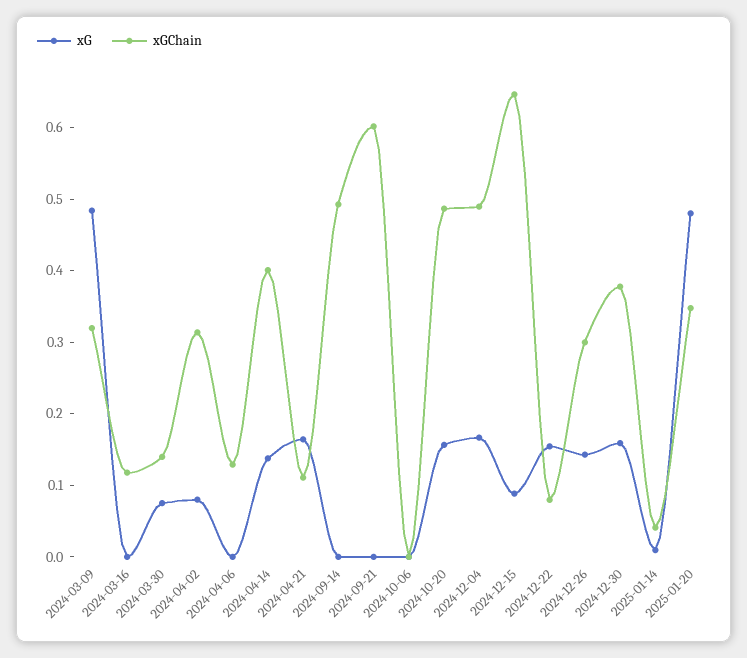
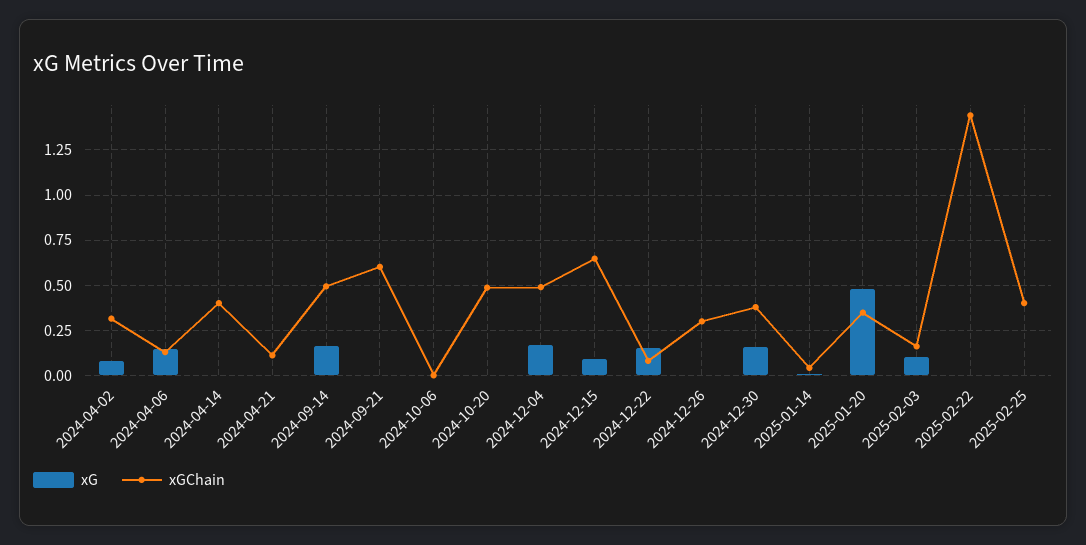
xG, 2024-03-09: 0.48 -> none
xGChain, 2024-03-09: 0.32 -> none
xG, 2024-03-16: 0 -> none
xGChain, 2024-03-16: 0.12 -> none
xG, 2024-03-30: 0.08 -> none
xGChain, 2024-03-30: 0.14 -> none
xG, 2024-04-06: 0 -> 0.15
xG, 2024-04-14: 0.14 -> 0
xG, 2024-04-21: 0.16 -> 0
xG, 2024-09-14: 0 -> 0.15
xG, 2024-10-20: 0.16 -> 0
xG, 2024-12-26: 0.14 -> 0
xG, 2025-02-03: none -> 0.1
xGChain, 2025-02-03: none -> 0.15
xG, 2025-02-22: none -> 0
xGChain, 2025-02-22: none -> 1.45
xG, 2025-02-25: none -> 0
xGChain, 2025-02-25: none -> 0.4

